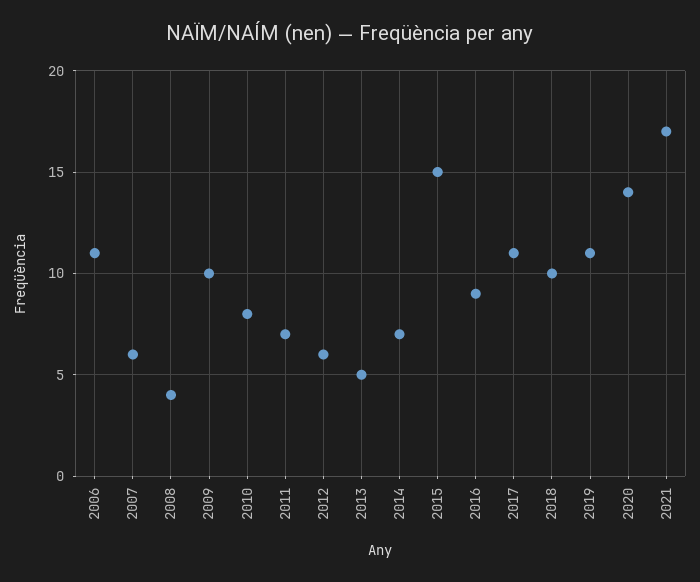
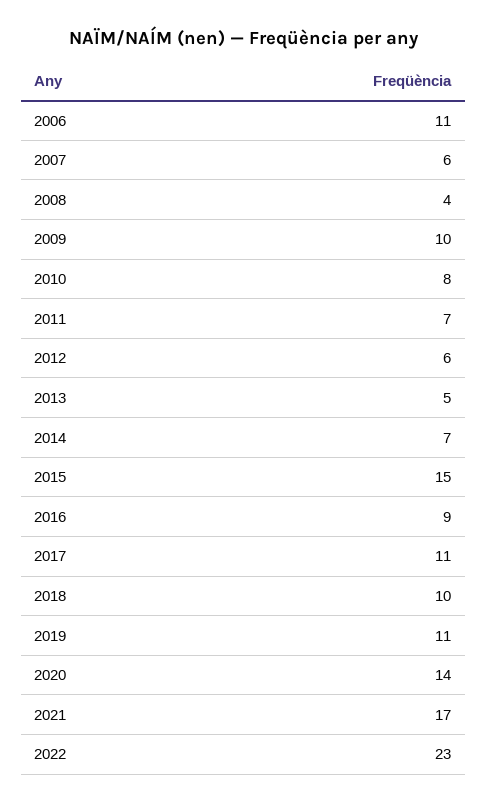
2022: none -> 23

